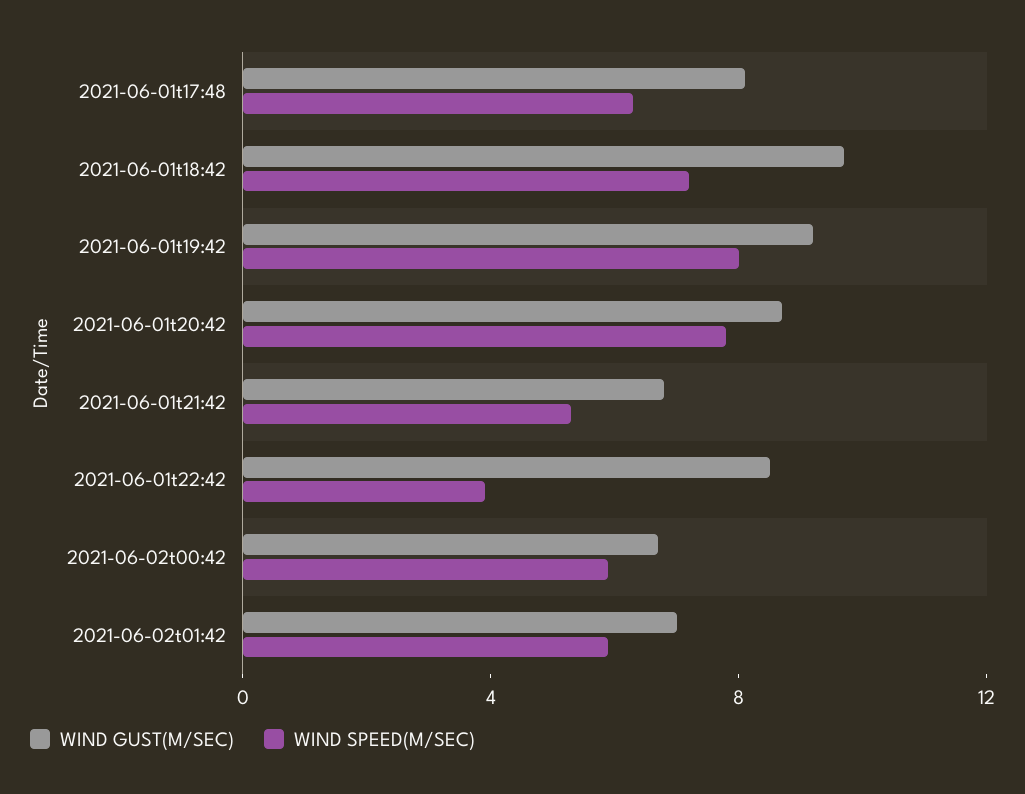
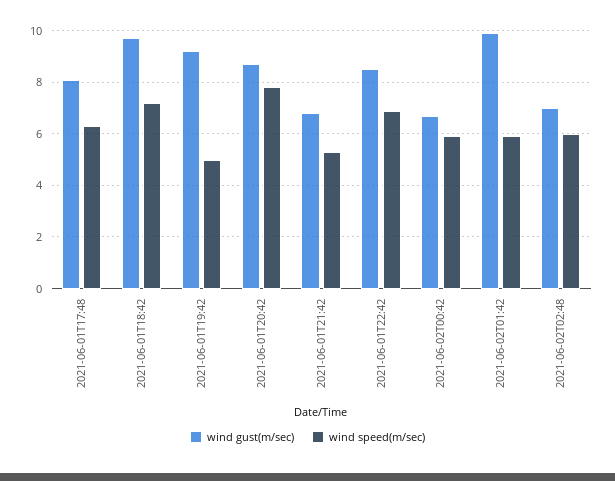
WIND SPEED(M/SEC), 2021-06-01t19:42: 8 -> 5
WIND SPEED(M/SEC), 2021-06-01t22:42: 4 -> 7
WIND GUST(M/SEC), 2021-06-02t01:42: 7 -> 10
WIND GUST(M/SEC), 2021-06-02T02:48: none -> 7
WIND SPEED(M/SEC), 2021-06-02T02:48: none -> 6

